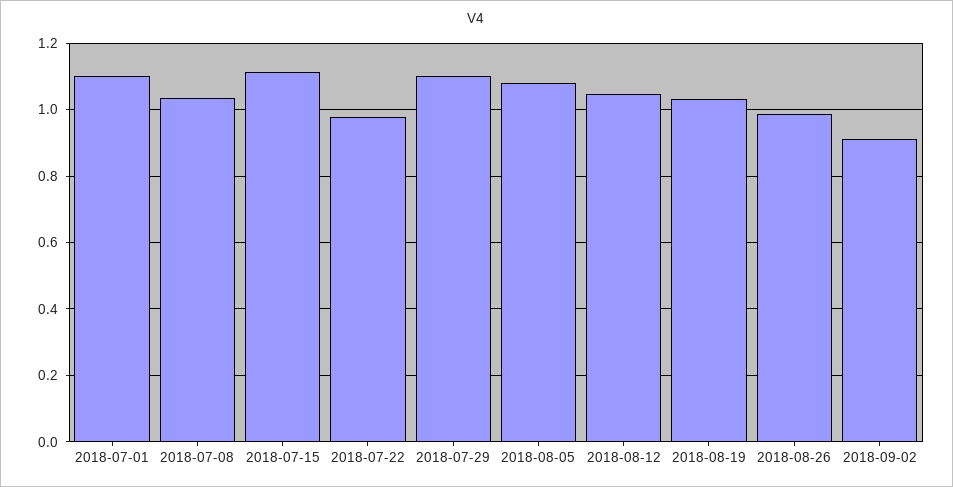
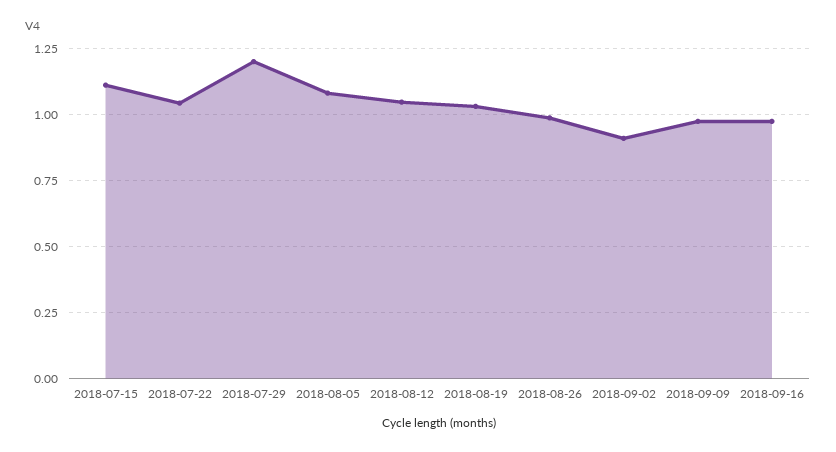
2018-07-01: 1.1 -> none
2018-07-08: 1.04 -> none
2018-07-22: 0.98 -> 1.05
2018-07-29: 1.1 -> 1.2
2018-09-09: none -> 0.975
2018-09-16: none -> 0.975

